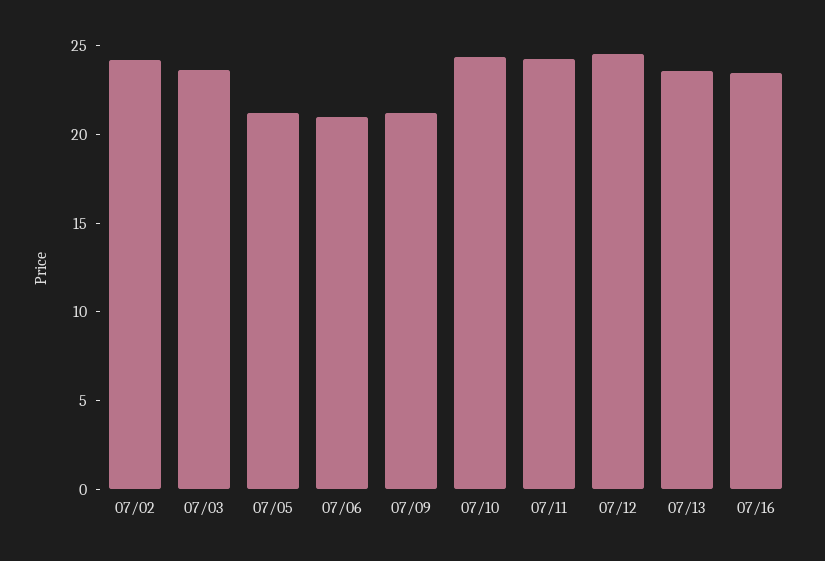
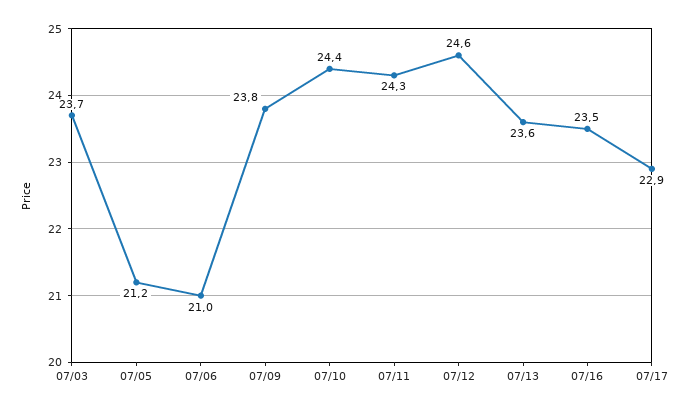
07/02: 24 -> none
07/09: 21 -> 23.8
07/17: none -> 22.9

